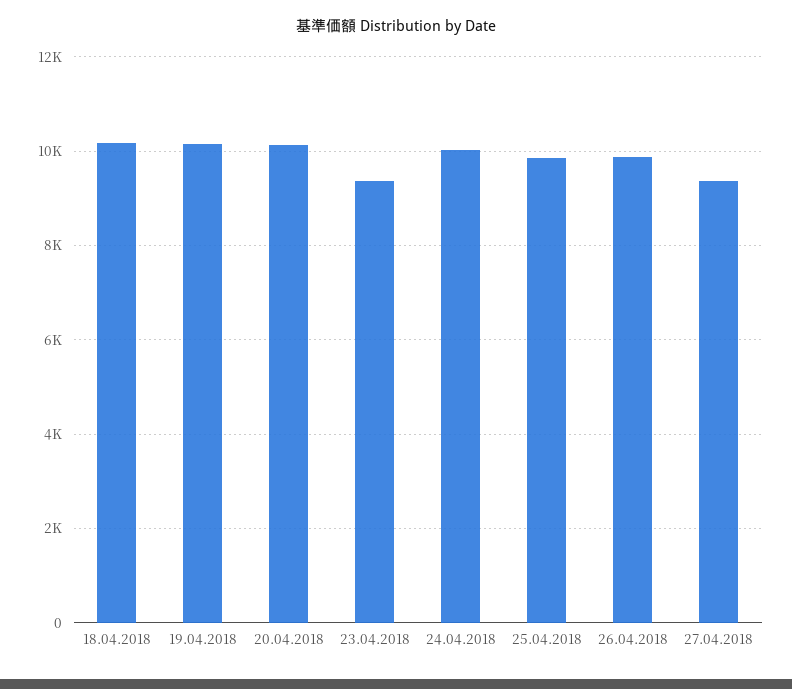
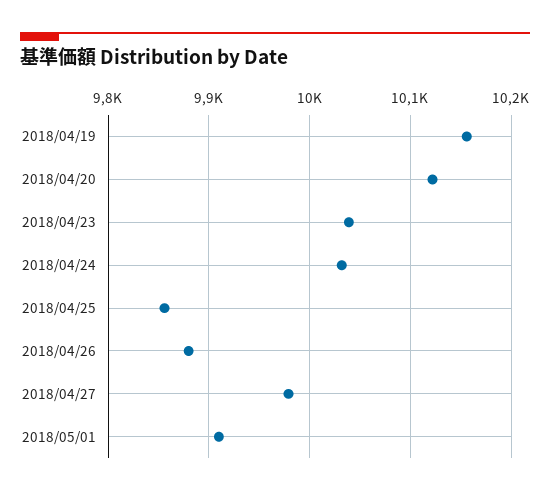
18.04.2018: 10200 -> none
23.04.2018: 9400 -> 10040
27.04.2018: 9400 -> 9980
2018/05/01: none -> 9910

